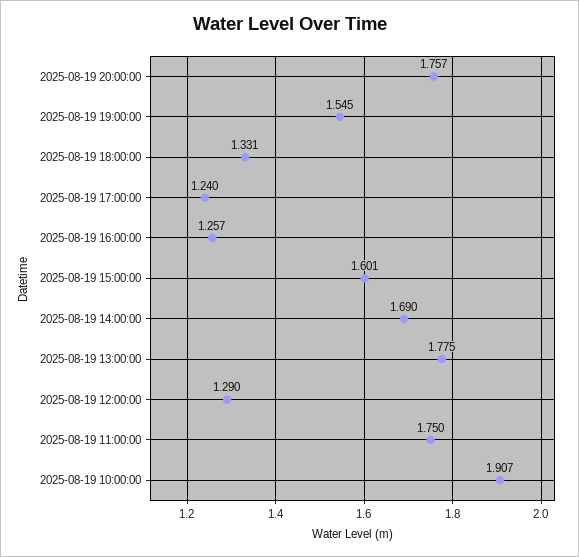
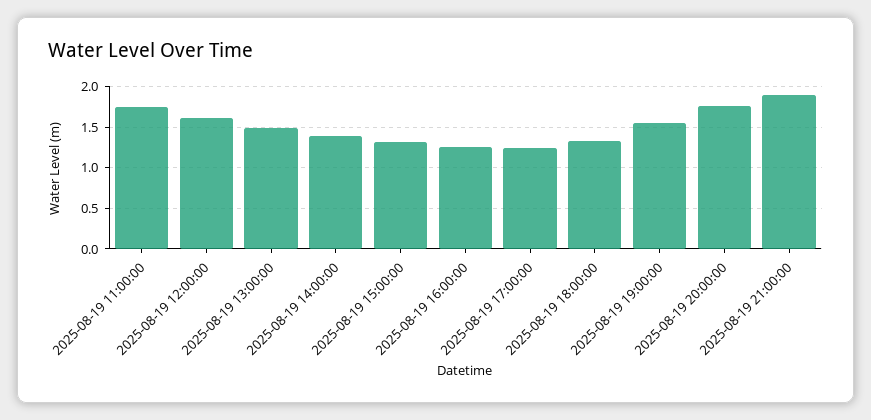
2025-08-19 15:00:00: 1.601 -> 1.3
2025-08-19 14:00:00: 1.69 -> 1.4
2025-08-19 13:00:00: 1.775 -> 1.5
2025-08-19 12:00:00: 1.29 -> 1.6
2025-08-19 10:00:00: 1.907 -> none
2025-08-19 21:00:00: none -> 1.9

